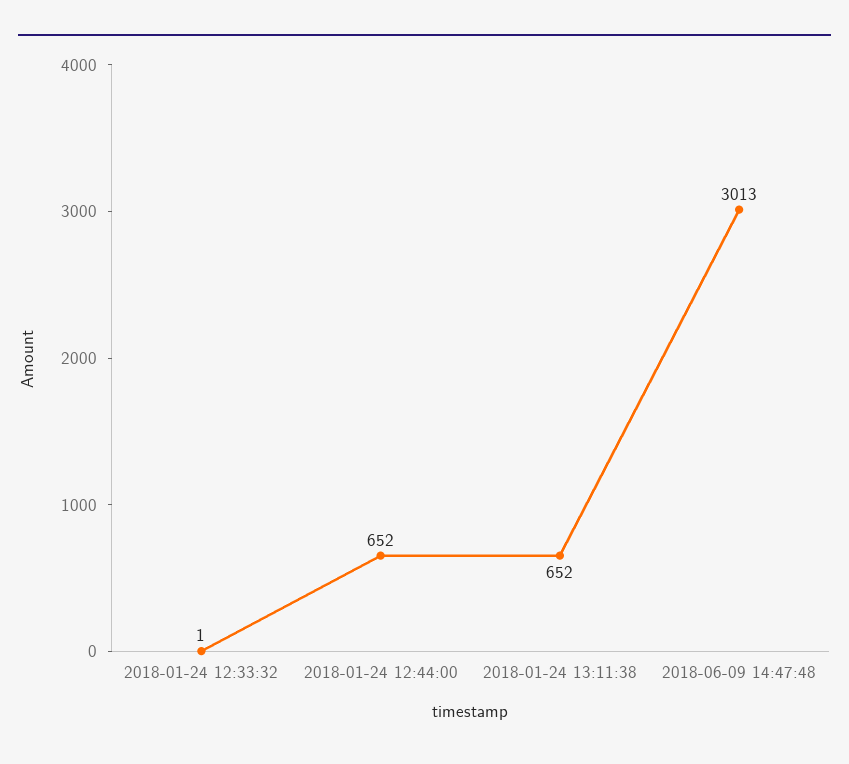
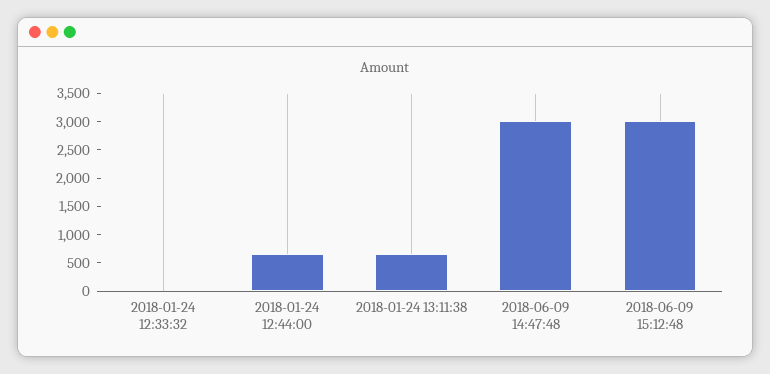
2018-06-09 15:12:48: none -> 3000

